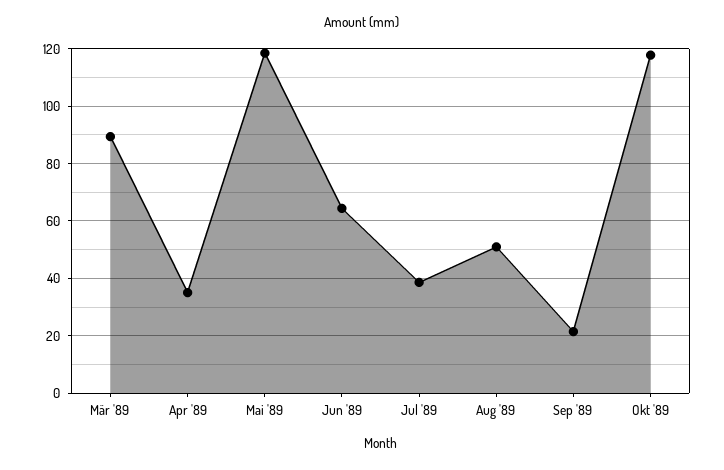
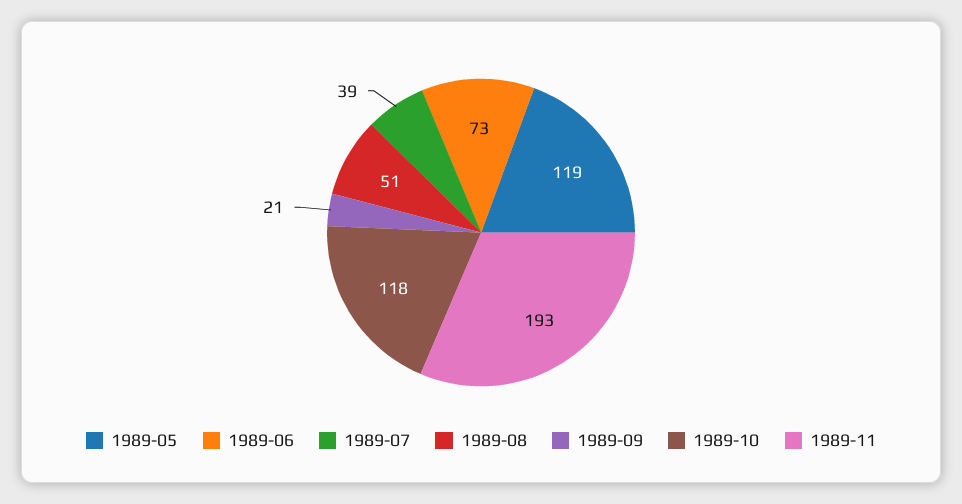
Mär '89: 90 -> none
Apr '89: 35 -> none
Jun '89: 65 -> 73
1989-11: none -> 193

